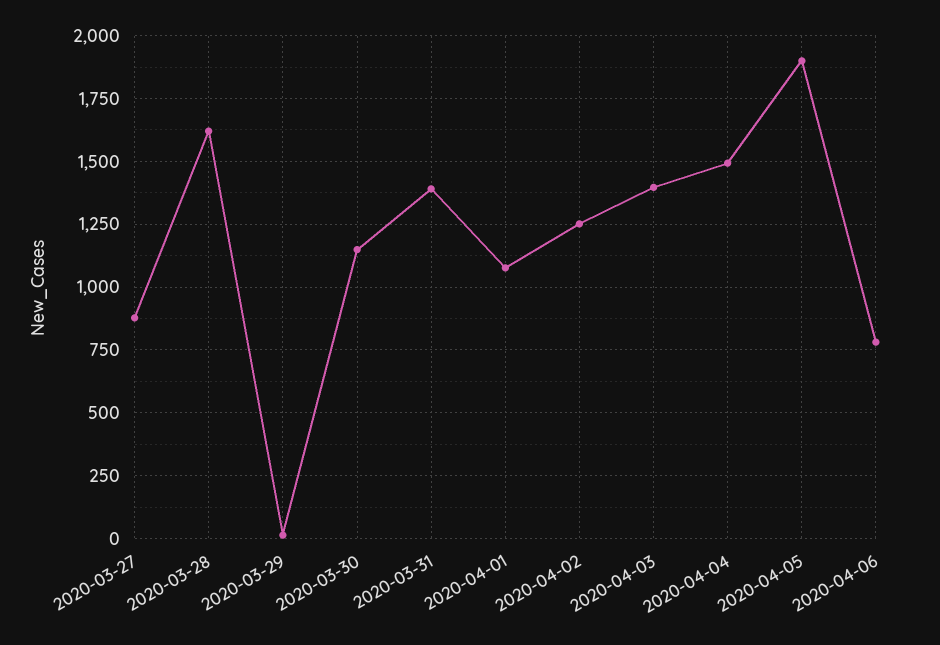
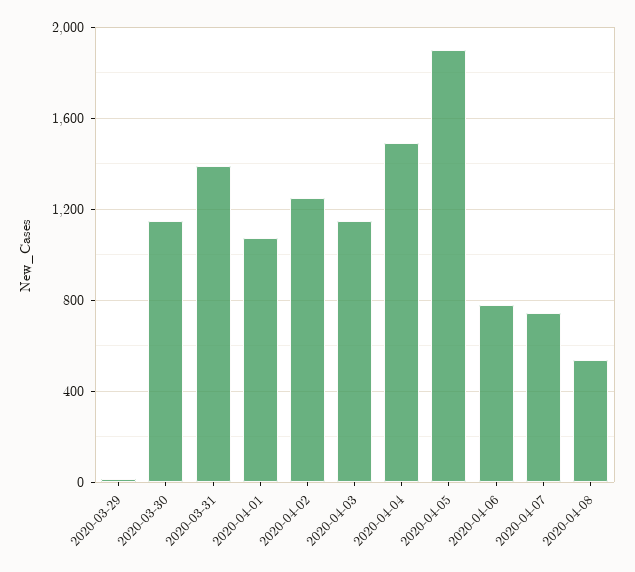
2020-03-27: 875 -> none
2020-03-28: 1625 -> none
2020-04-03: 1400 -> 1150
2020-04-07: none -> 750
2020-04-08: none -> 550

